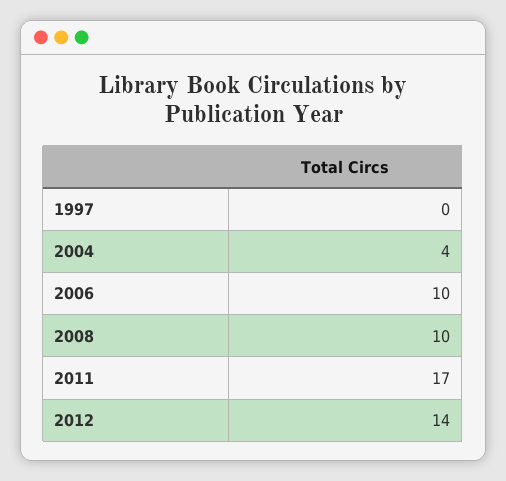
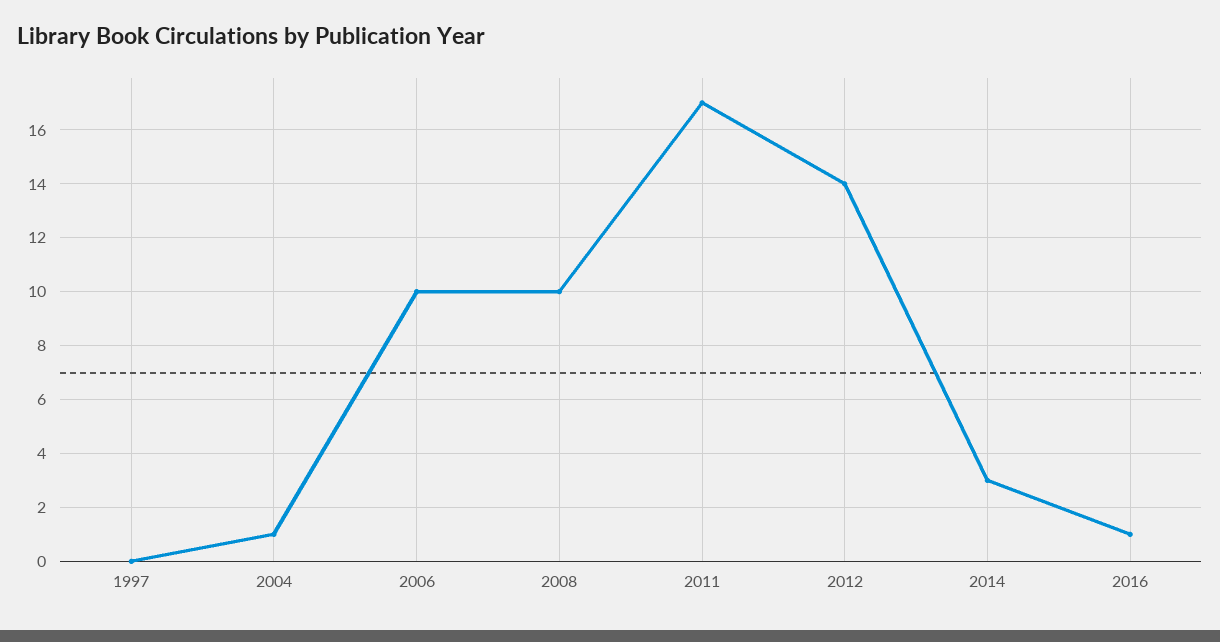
2004: 4 -> 1
2014: none -> 3
2016: none -> 1

